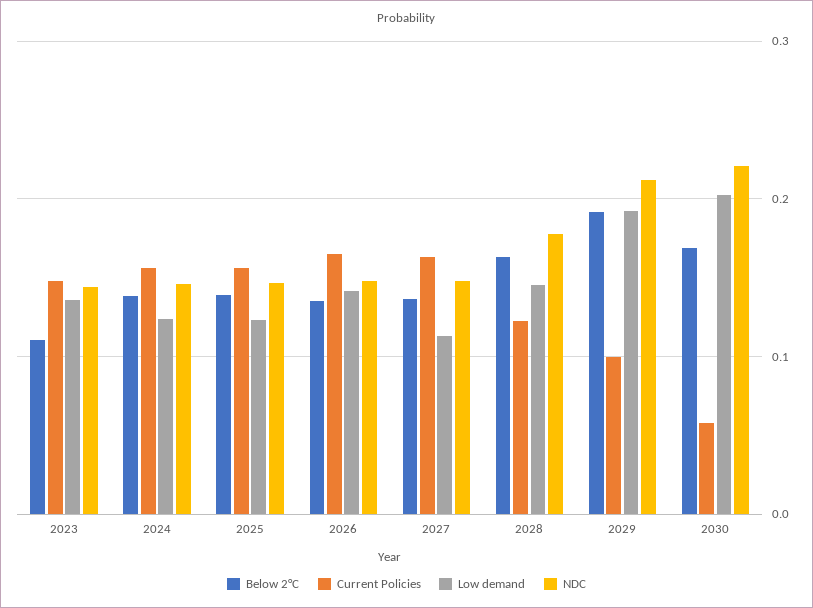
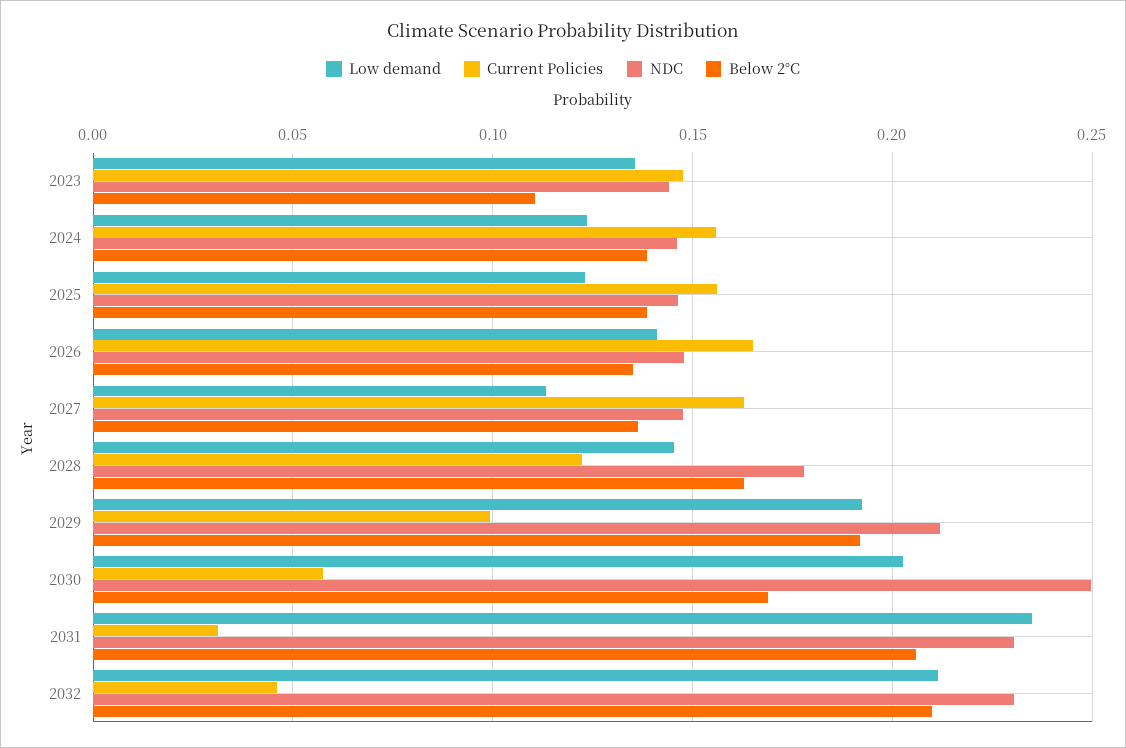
NDC, 2030: 0.22 -> 0.25
Low demand, 2031: none -> 0.235
Current Policies, 2031: none -> 0.03
NDC, 2031: none -> 0.23
Below 2°C, 2031: none -> 0.205
Low demand, 2032: none -> 0.21
Current Policies, 2032: none -> 0.045
NDC, 2032: none -> 0.23
Below 2°C, 2032: none -> 0.21

